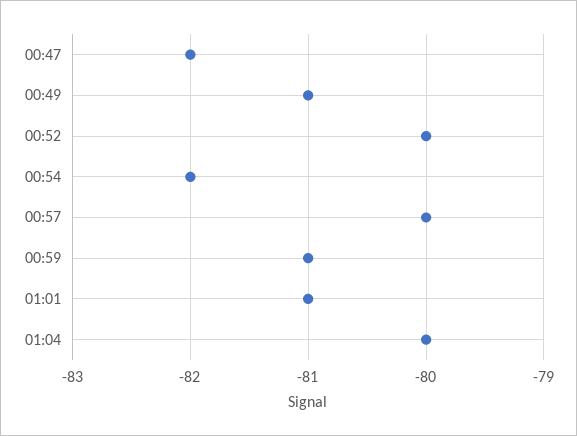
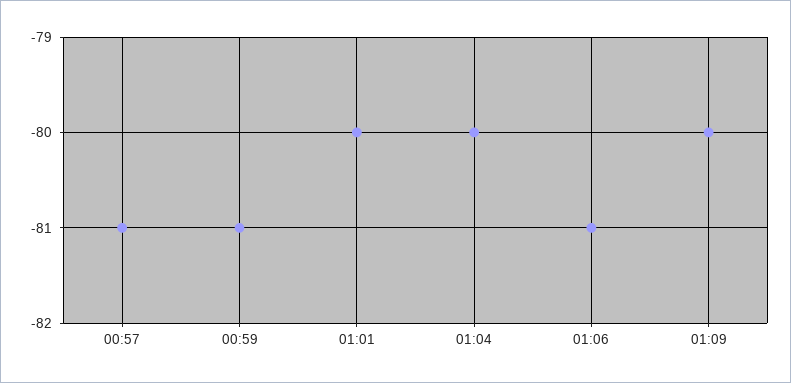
00:47: -82 -> none
00:49: -81 -> none
00:52: -80 -> none
00:54: -82 -> none
00:57: -80 -> -81
01:01: -81 -> -80
01:06: none -> -81
01:09: none -> -80

